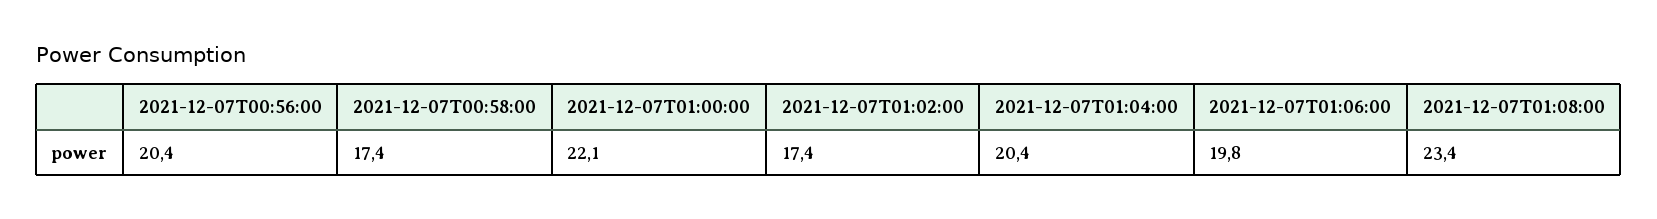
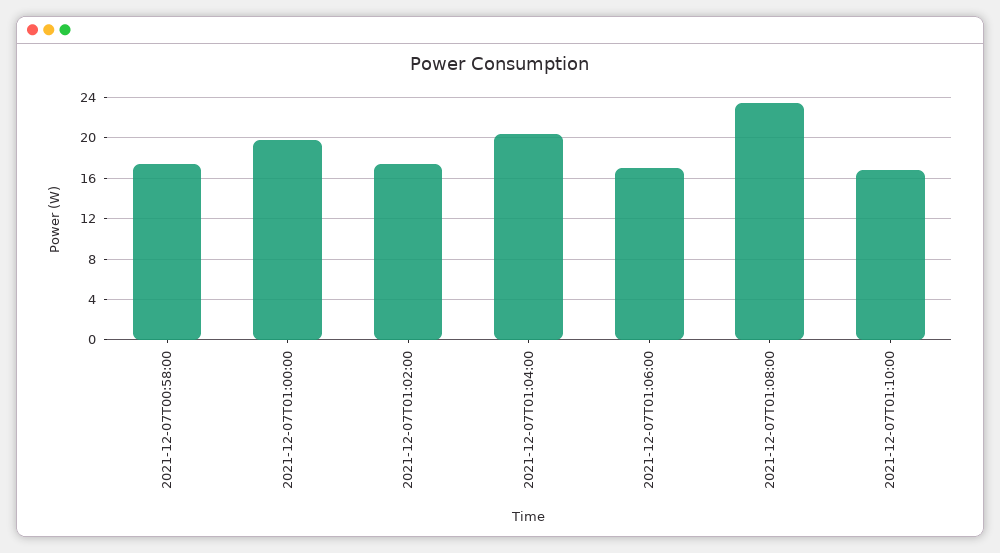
2021-12-07T00:56:00: 20.4 -> none
2021-12-07T01:00:00: 22.1 -> 20
2021-12-07T01:06:00: 19.8 -> 17
2021-12-07T01:10:00: none -> 17

